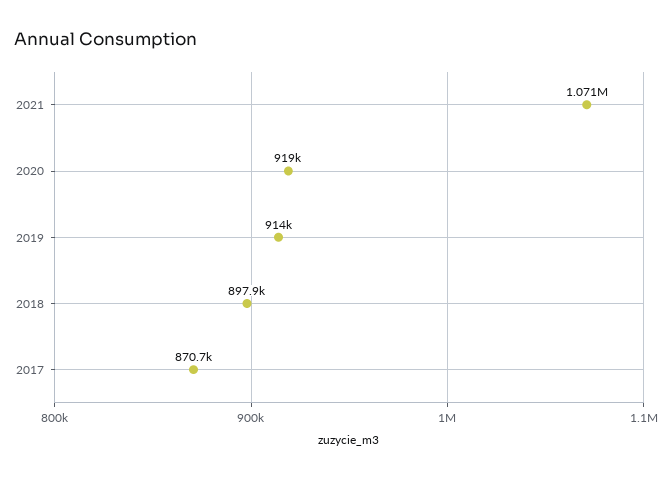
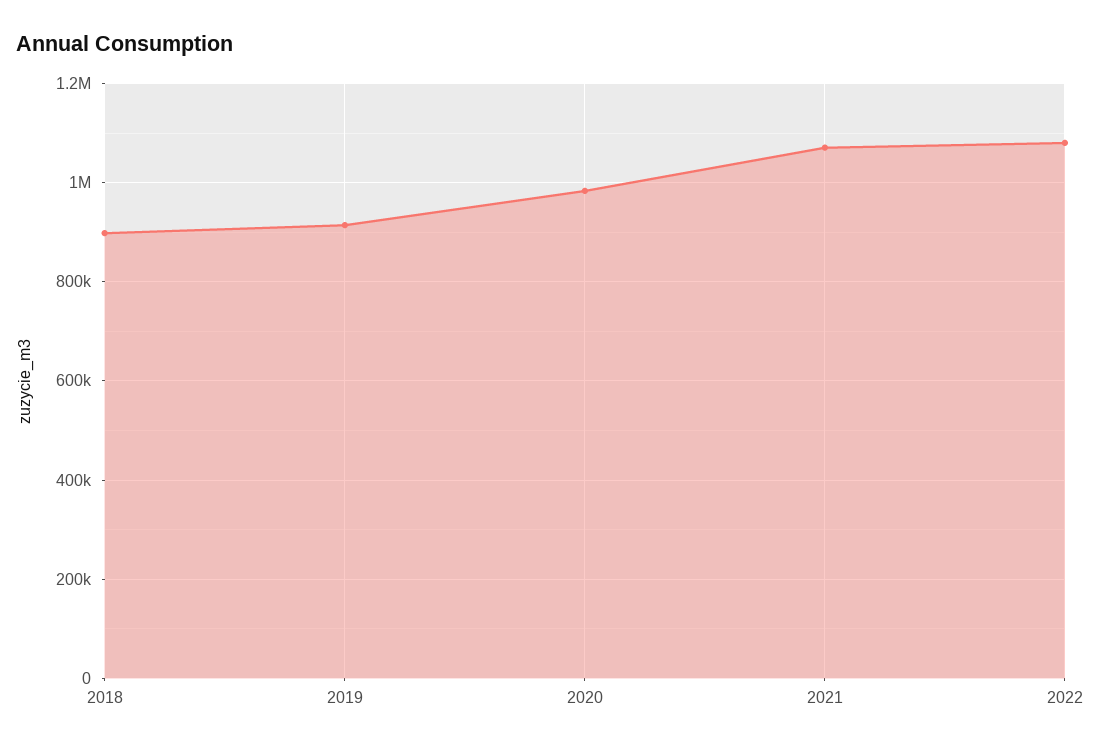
2020: 919000 -> 980000
2017: 870700 -> none
2022: none -> 1080000

